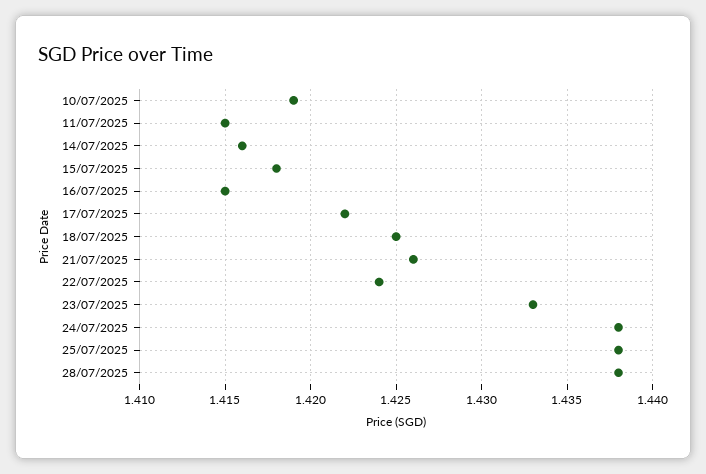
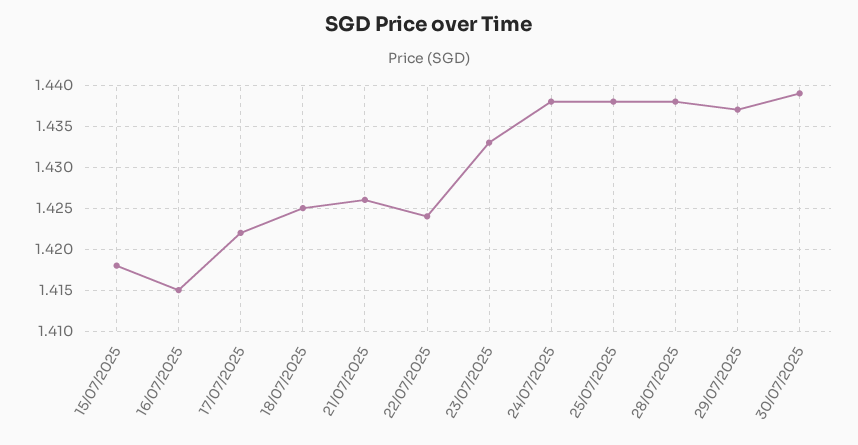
10/07/2025: 1.419 -> none
11/07/2025: 1.415 -> none
14/07/2025: 1.416 -> none
29/07/2025: none -> 1.437
30/07/2025: none -> 1.439

